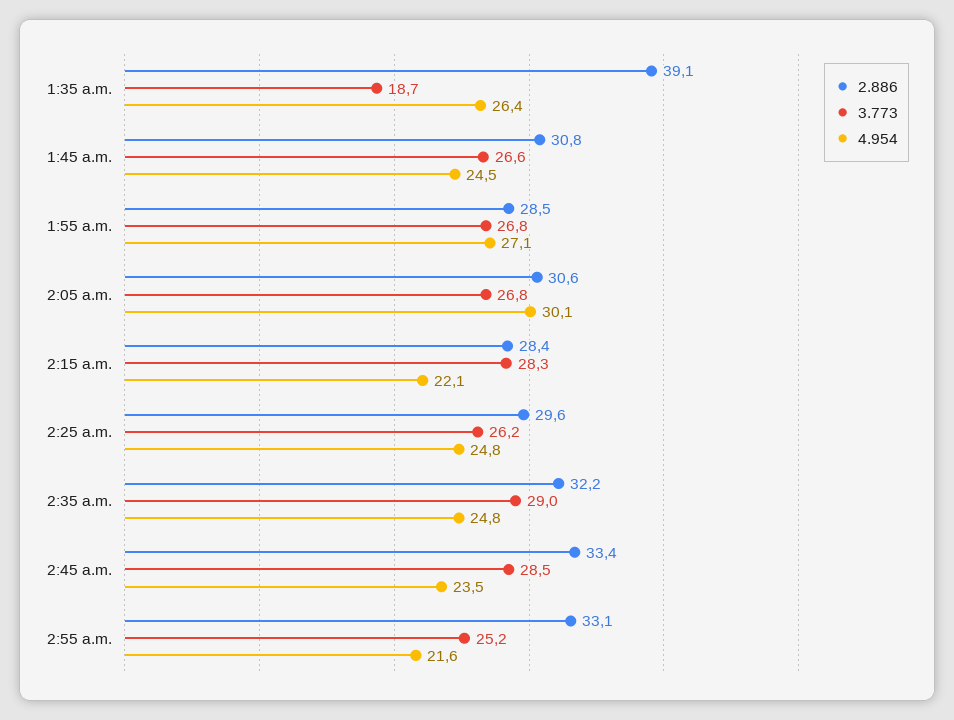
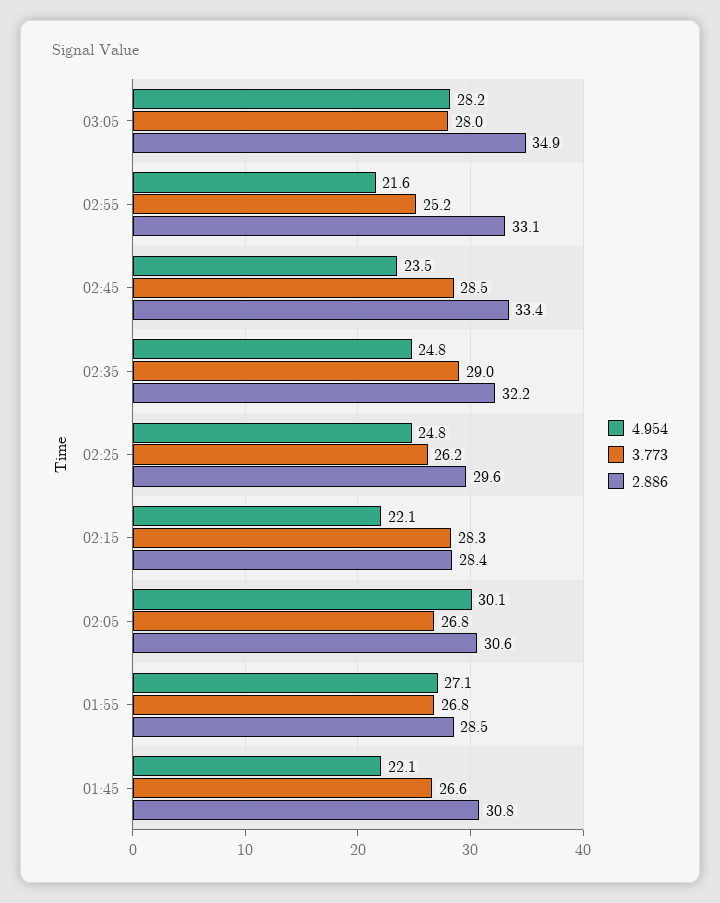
2.886, 1:35 a.m.: 39.1 -> none
3.773, 1:35 a.m.: 18.7 -> none
4.954, 1:35 a.m.: 26.4 -> none
4.954, 1:45 a.m.: 24.5 -> 22.1
4.954, 03:05: none -> 28.2
3.773, 03:05: none -> 28
2.886, 03:05: none -> 34.9

